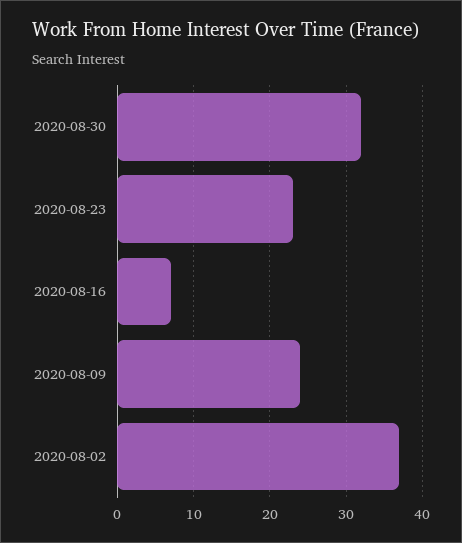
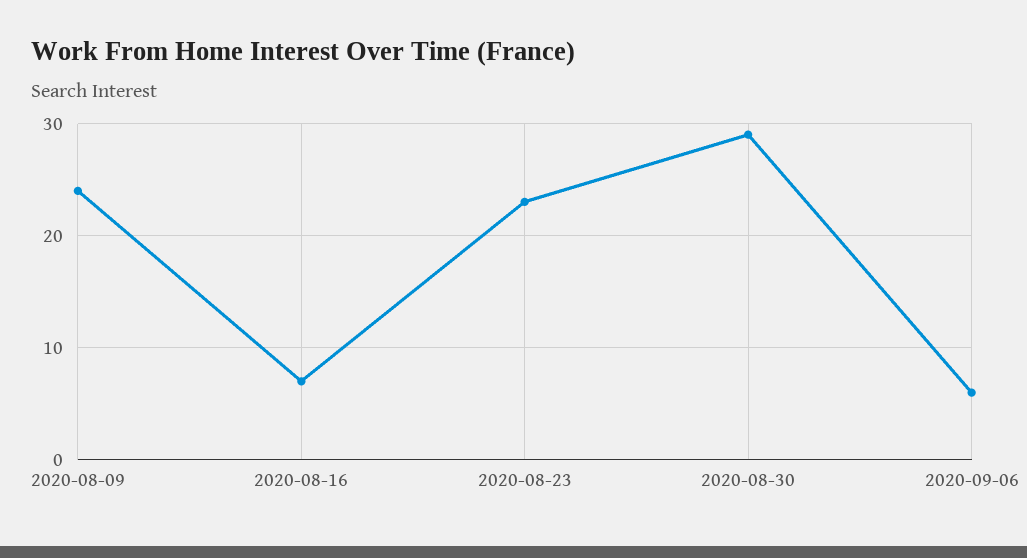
2020-08-30: 32 -> 29
2020-08-02: 37 -> none
2020-09-06: none -> 6

